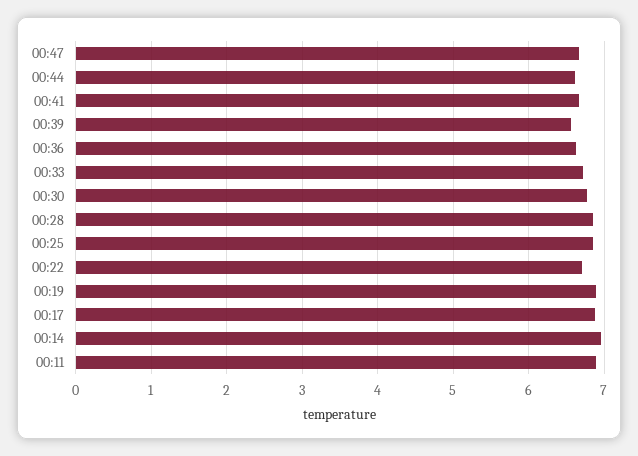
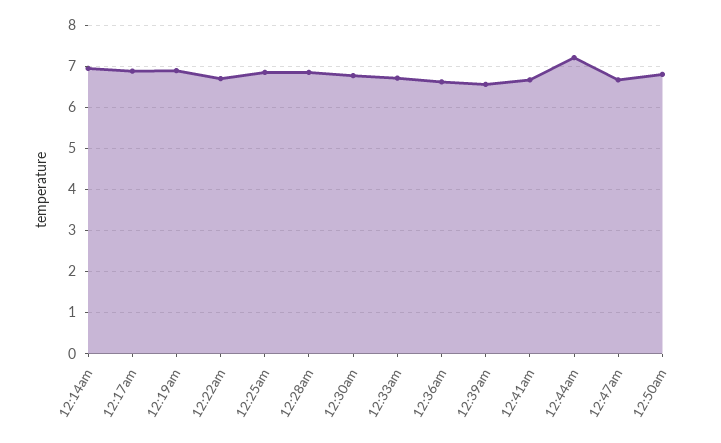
00:44: 6.6 -> 7.2
00:11: 6.9 -> none
12:50am: none -> 6.8

